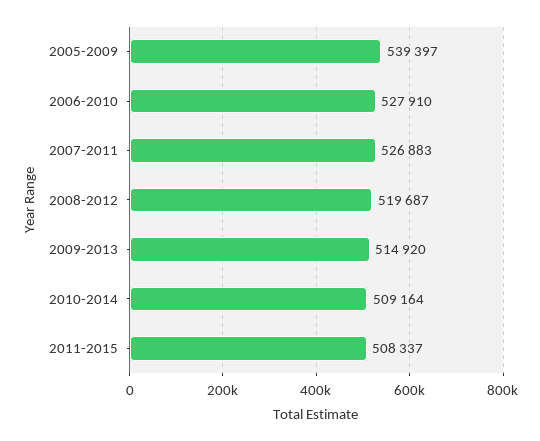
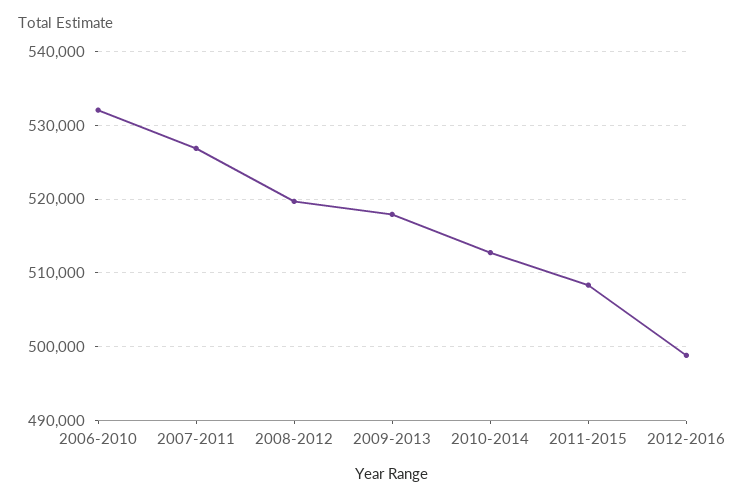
2005-2009: 539397 -> none
2006-2010: 527910 -> 532000
2009-2013: 514920 -> 518000
2010-2014: 509164 -> 513000
2012-2016: none -> 499000

